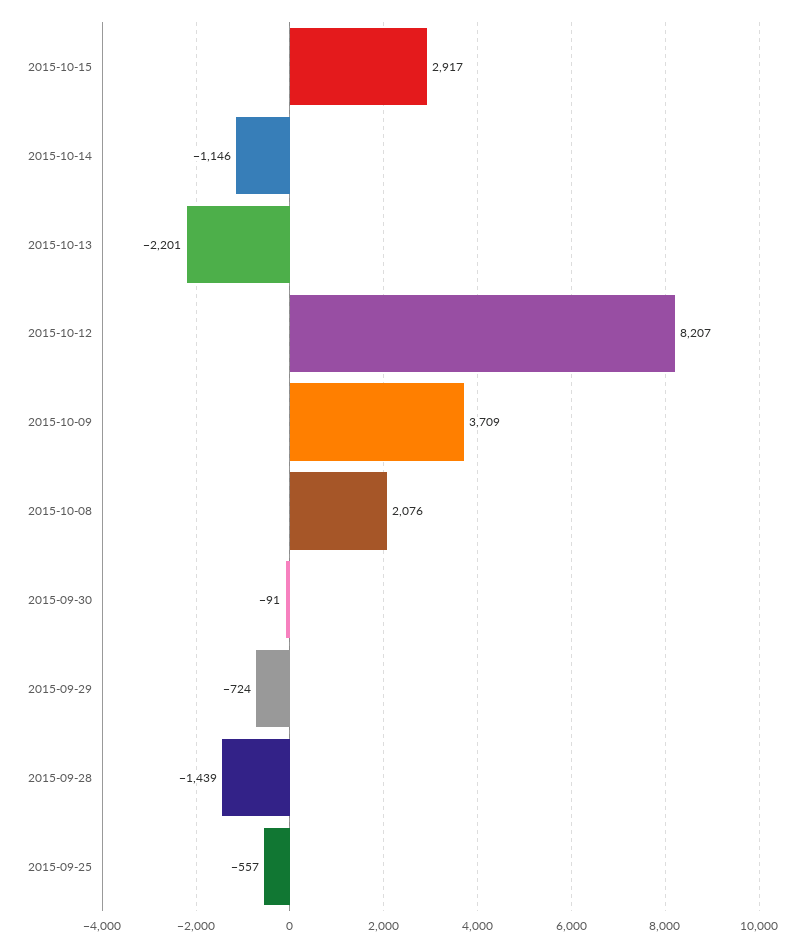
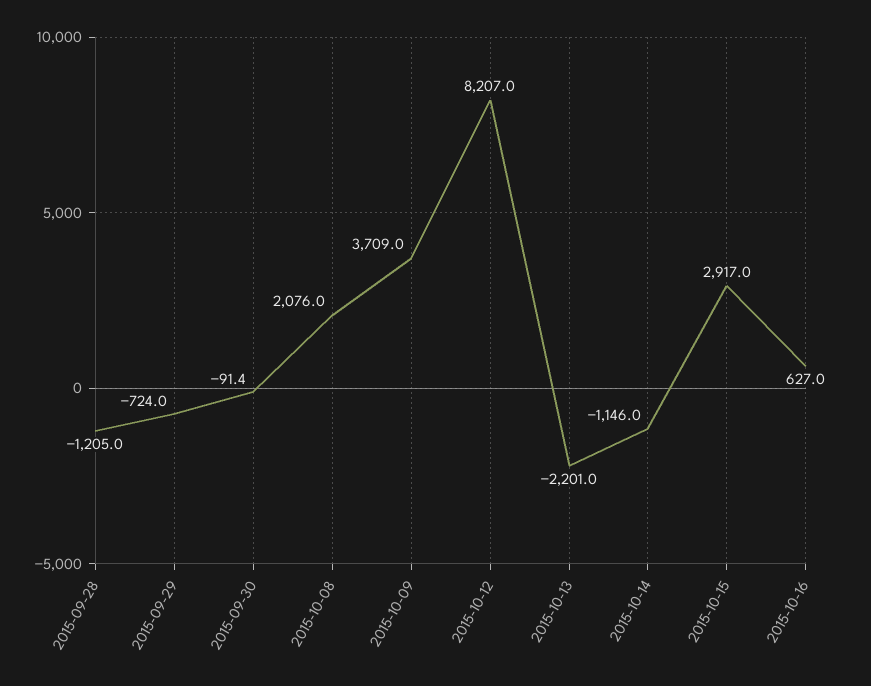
2015-09-28: -1439 -> -1205
2015-09-25: -557 -> none
2015-10-16: none -> 627

